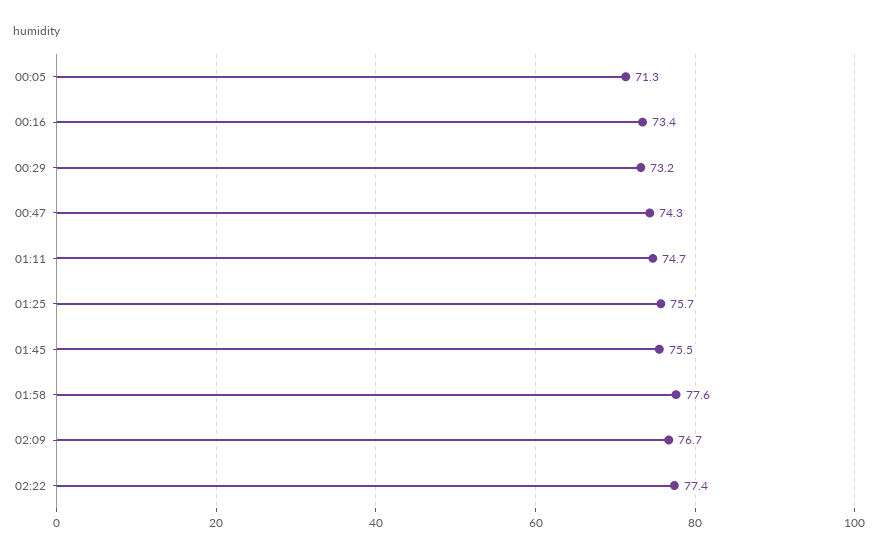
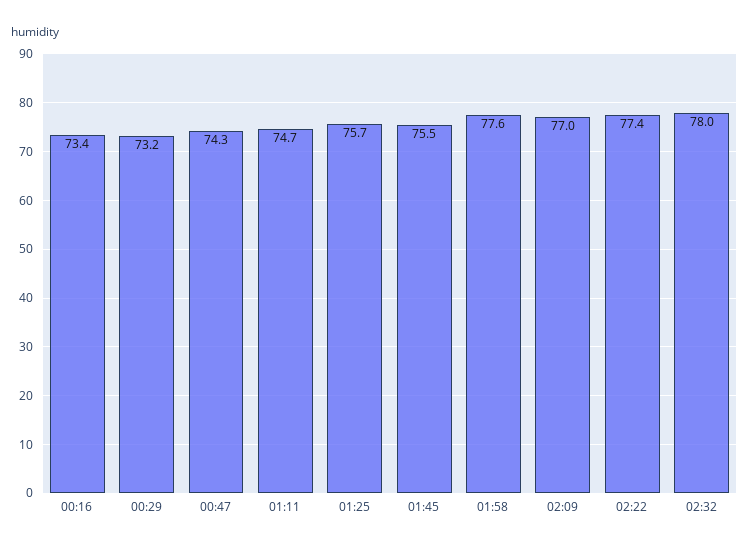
00:05: 71.3 -> none
02:09: 76.7 -> 77
02:32: none -> 78

